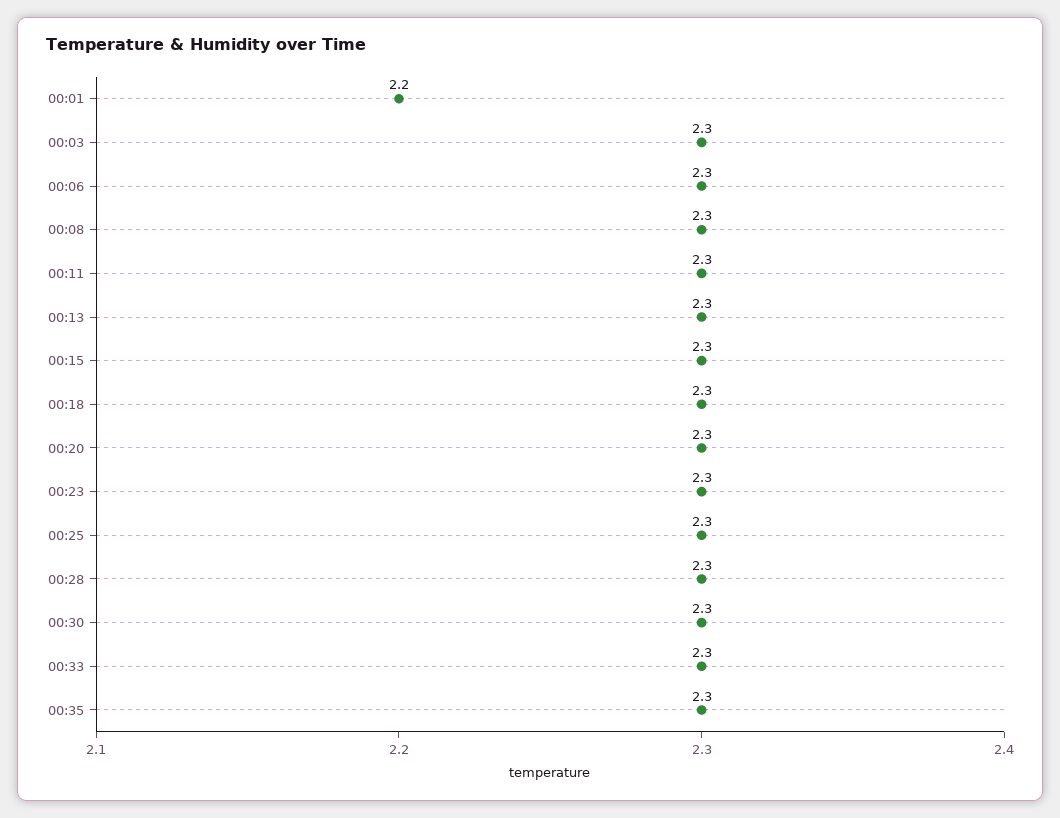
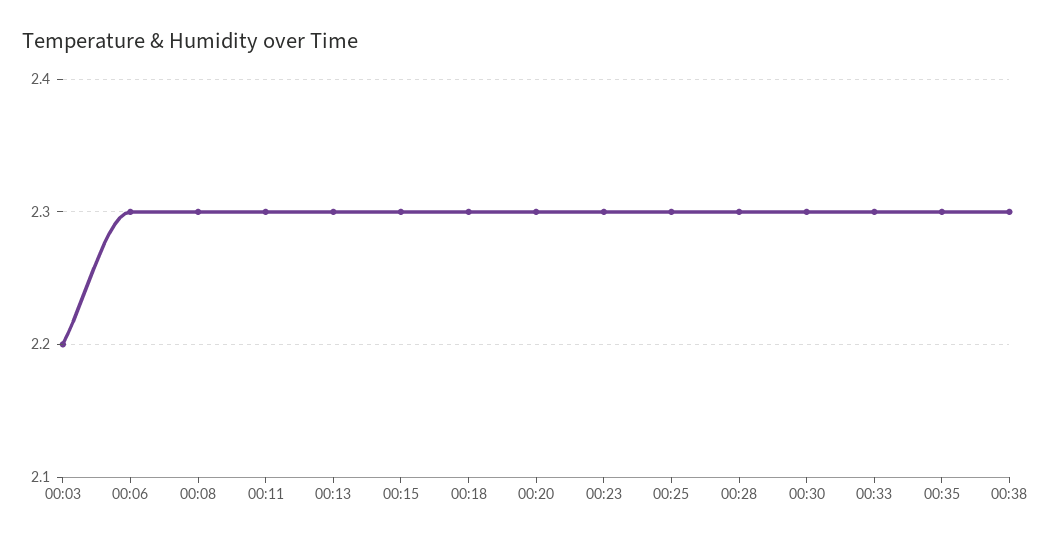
00:01: 2.2 -> none
00:03: 2.3 -> 2.2
00:38: none -> 2.3

